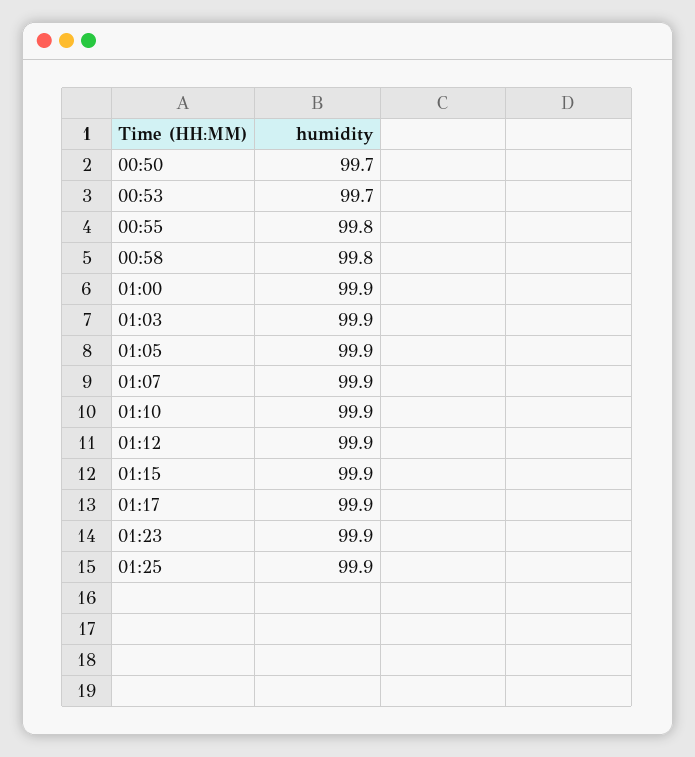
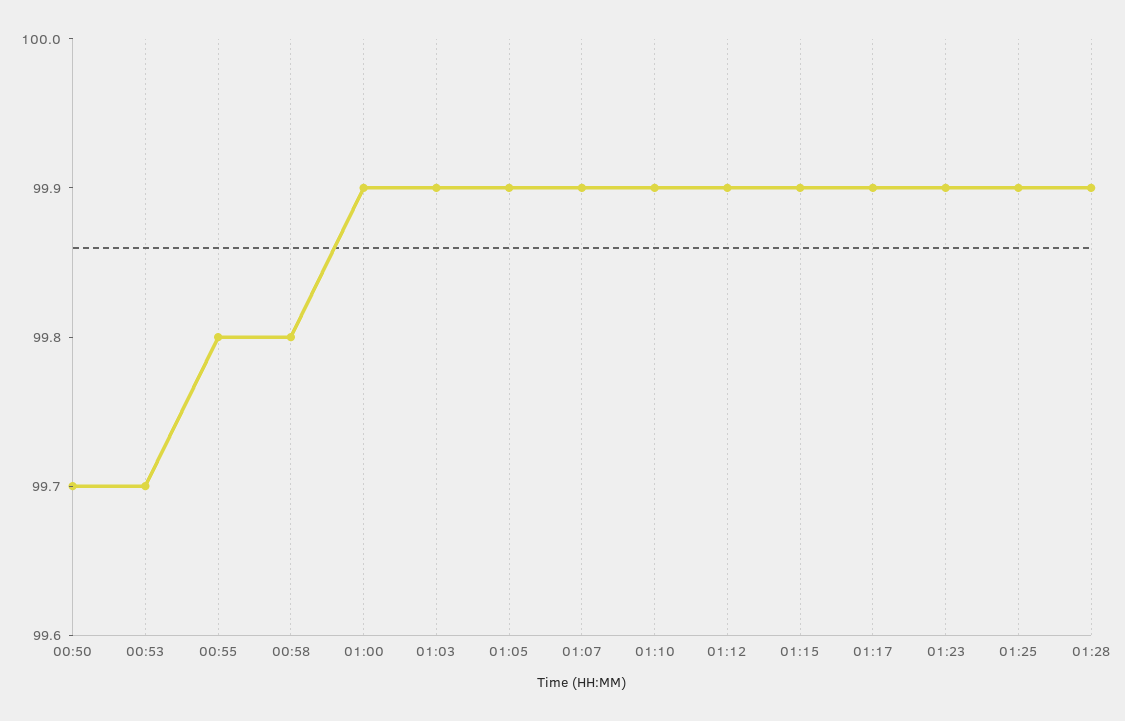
01:28: none -> 99.9

